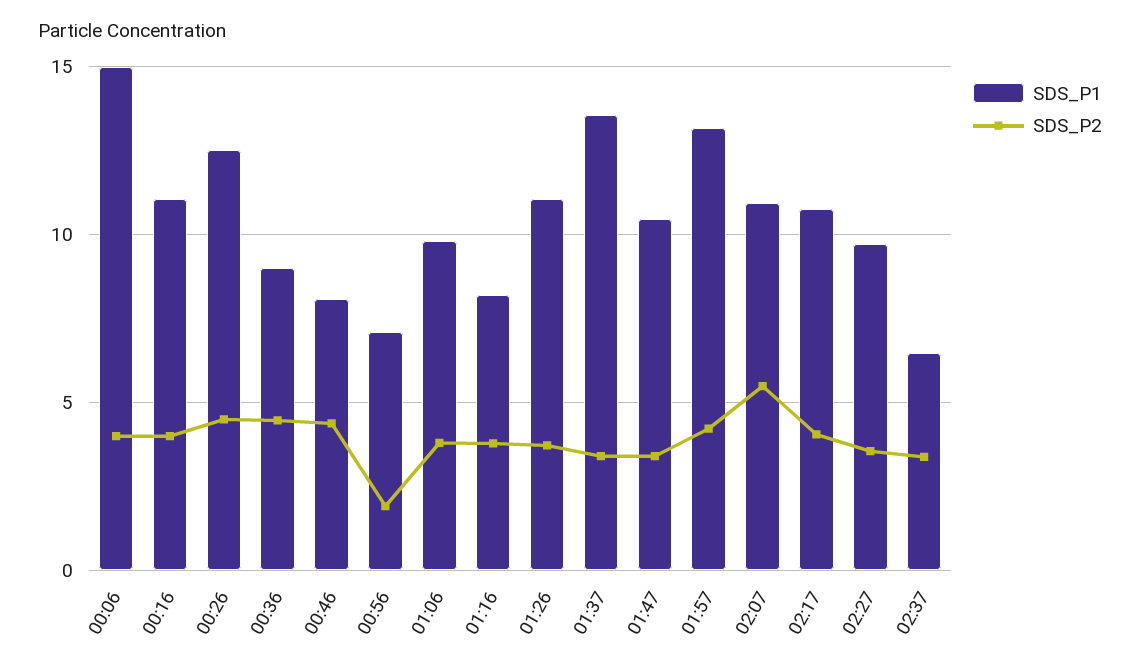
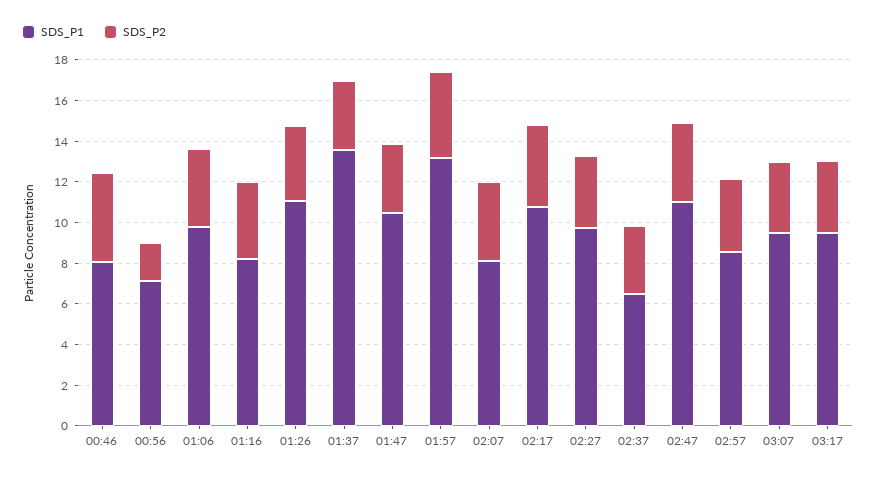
SDS_P1, 00:06: 15 -> none
SDS_P2, 00:06: 4 -> none
SDS_P1, 00:16: 11 -> none
SDS_P2, 00:16: 4 -> none
SDS_P1, 00:26: 12.5 -> none
SDS_P2, 00:26: 4.5 -> none
SDS_P1, 00:36: 9 -> none
SDS_P2, 00:36: 4.5 -> none
SDS_P1, 02:07: 11 -> 8
SDS_P2, 02:07: 5.5 -> 4
SDS_P1, 02:47: none -> 11
SDS_P2, 02:47: none -> 4
SDS_P1, 02:57: none -> 8.5
SDS_P2, 02:57: none -> 3.5
SDS_P1, 03:07: none -> 9.5
SDS_P2, 03:07: none -> 3.5
SDS_P1, 03:17: none -> 9.5
SDS_P2, 03:17: none -> 3.5

